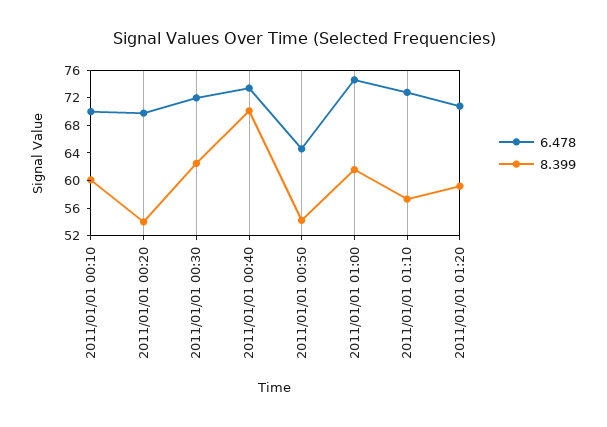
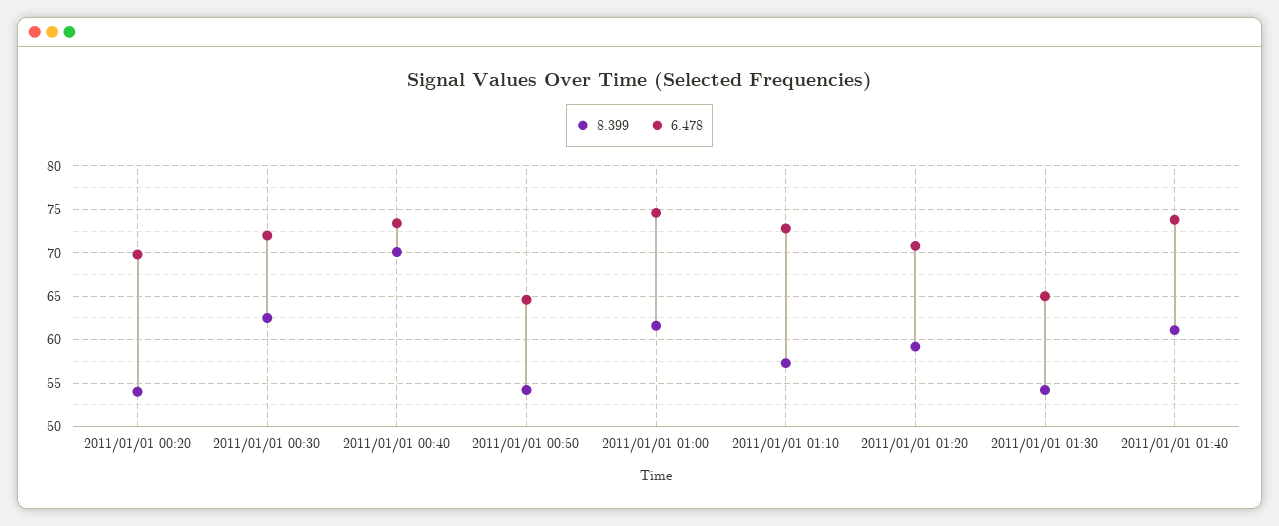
6.478, 2011/01/01 00:10: 70 -> none
8.399, 2011/01/01 00:10: 60 -> none
8.399, 2011/01/01 01:30: none -> 54
6.478, 2011/01/01 01:30: none -> 65
8.399, 2011/01/01 01:40: none -> 61
6.478, 2011/01/01 01:40: none -> 74

